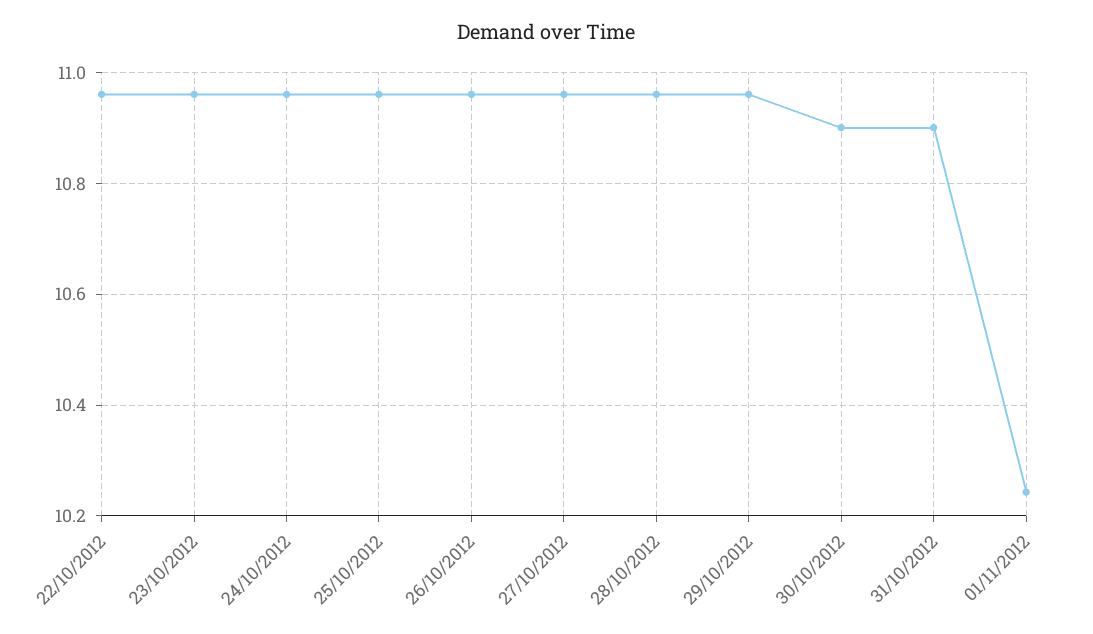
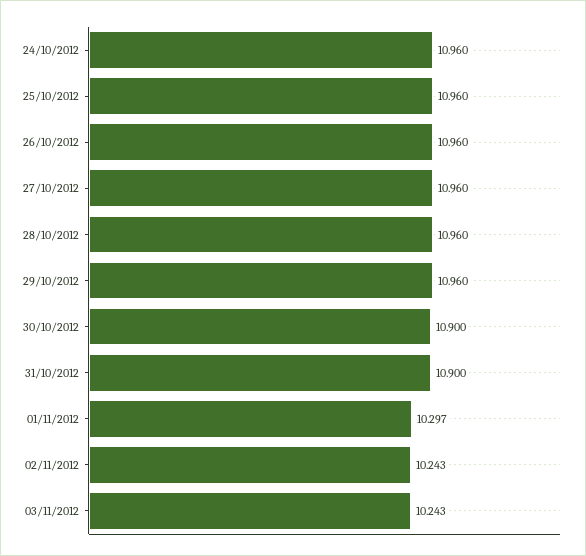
22/10/2012: 10.96 -> none
23/10/2012: 10.96 -> none
01/11/2012: 10.24 -> 10.297
02/11/2012: none -> 10.243
03/11/2012: none -> 10.243

